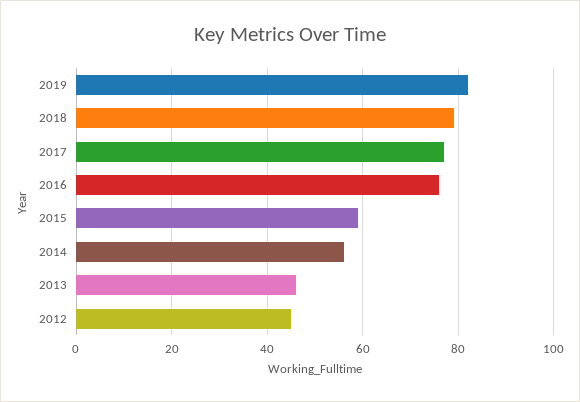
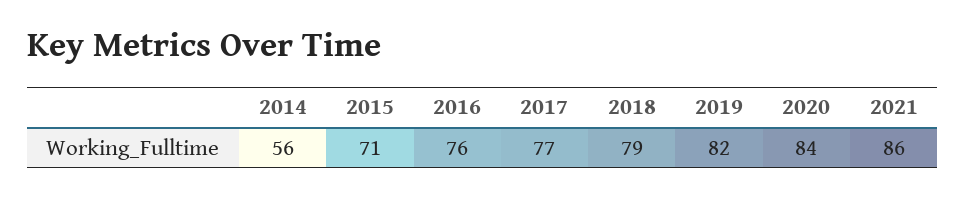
2015: 60 -> 71
2013: 45 -> none
2012: 45 -> none
2020: none -> 84
2021: none -> 86

